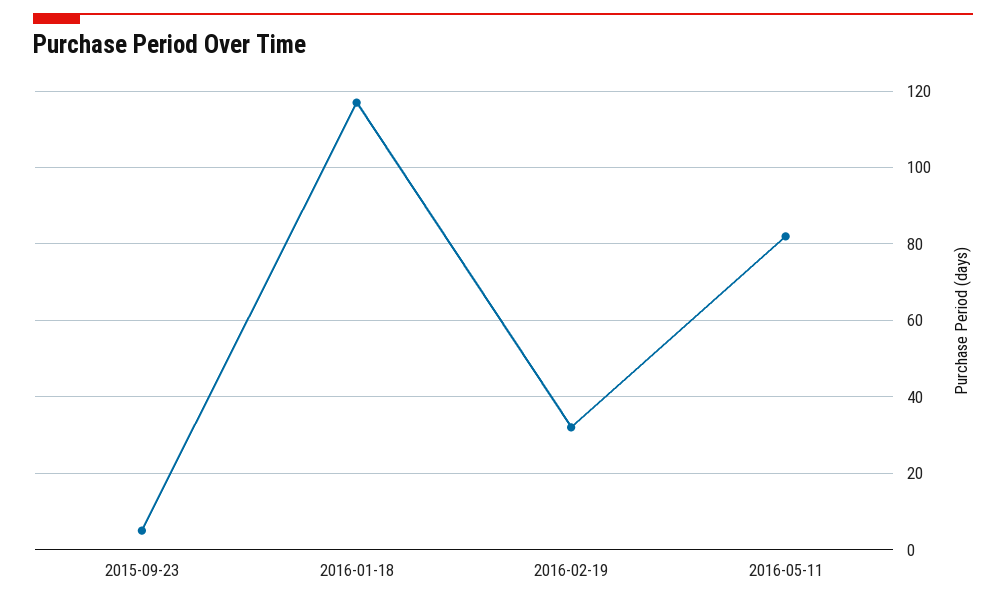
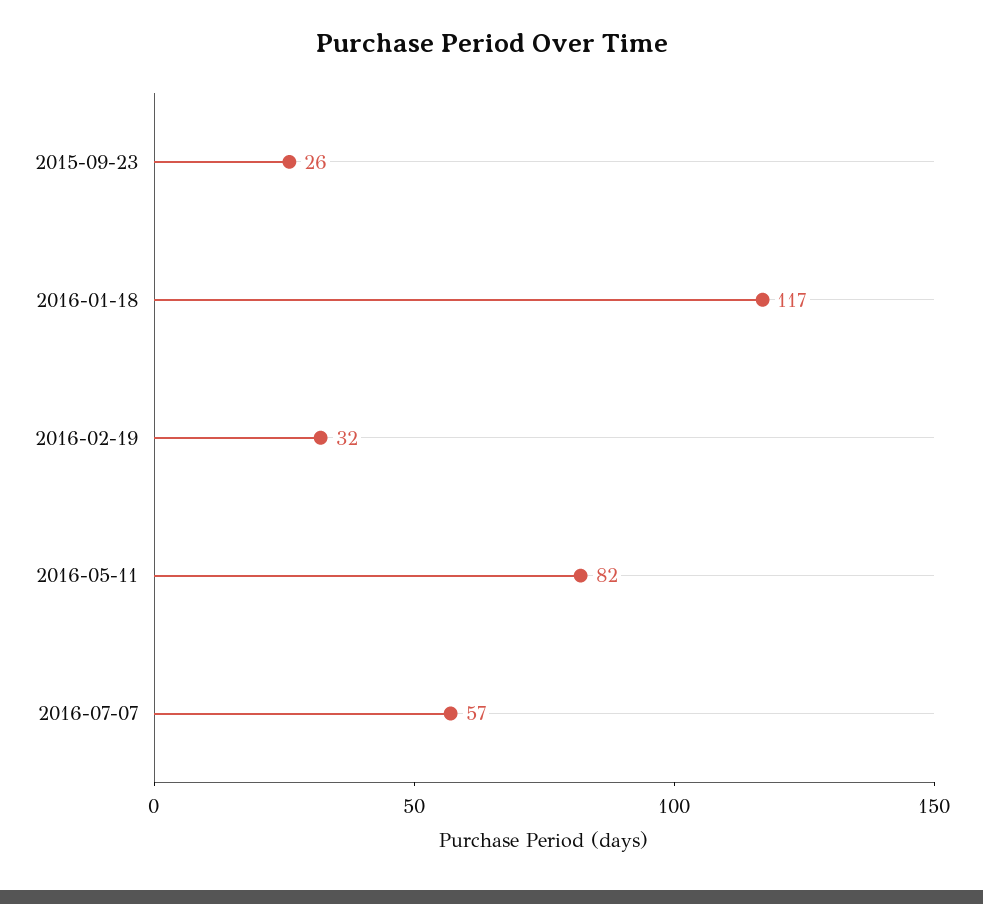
2015-09-23: 5 -> 26
2016-07-07: none -> 57

